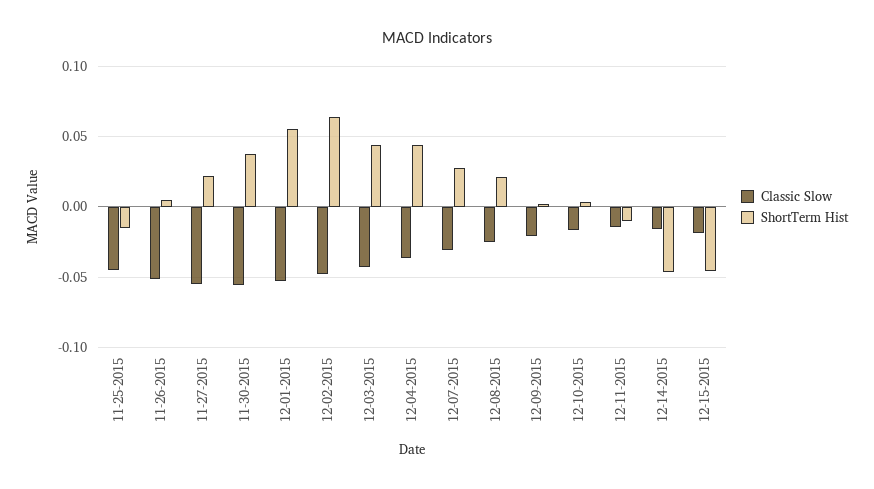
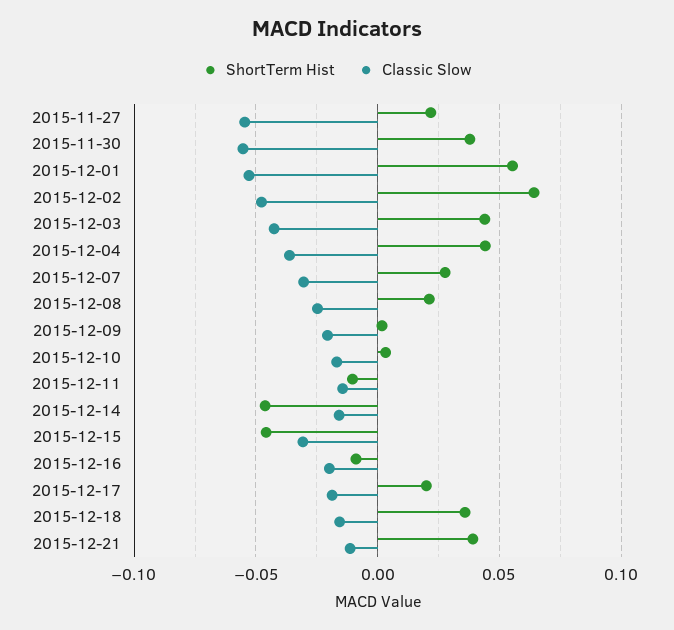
Classic Slow, 11-25-2015: -0.045 -> none
ShortTerm Hist, 11-25-2015: -0.015 -> none
Classic Slow, 11-26-2015: -0.05 -> none
ShortTerm Hist, 11-26-2015: 0.005 -> none
Classic Slow, 12-15-2015: -0.02 -> -0.03
ShortTerm Hist, 2015-12-16: none -> -0.01
Classic Slow, 2015-12-16: none -> -0.02
ShortTerm Hist, 2015-12-17: none -> 0.02
Classic Slow, 2015-12-17: none -> -0.02
ShortTerm Hist, 2015-12-18: none -> 0.035
Classic Slow, 2015-12-18: none -> -0.015
ShortTerm Hist, 2015-12-21: none -> 0.04
Classic Slow, 2015-12-21: none -> -0.01

